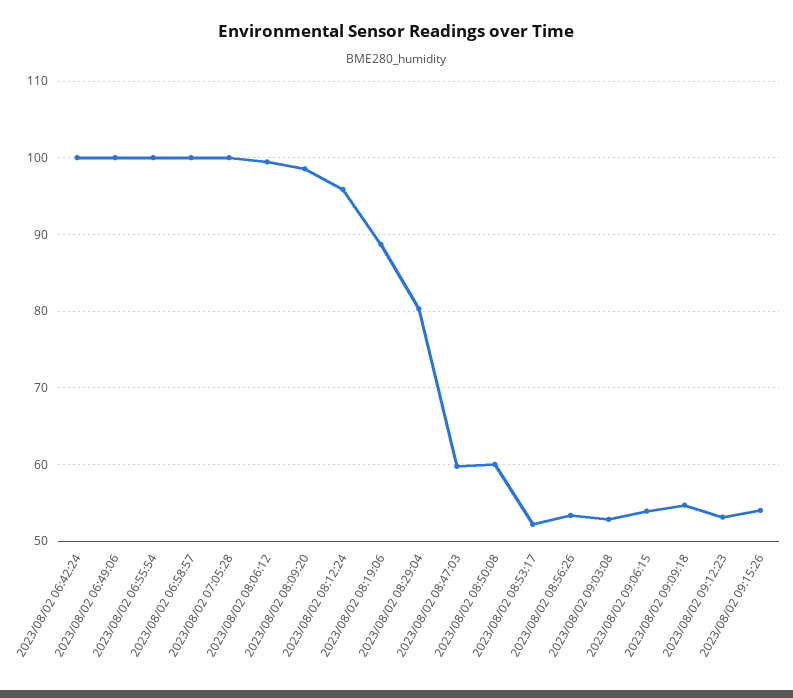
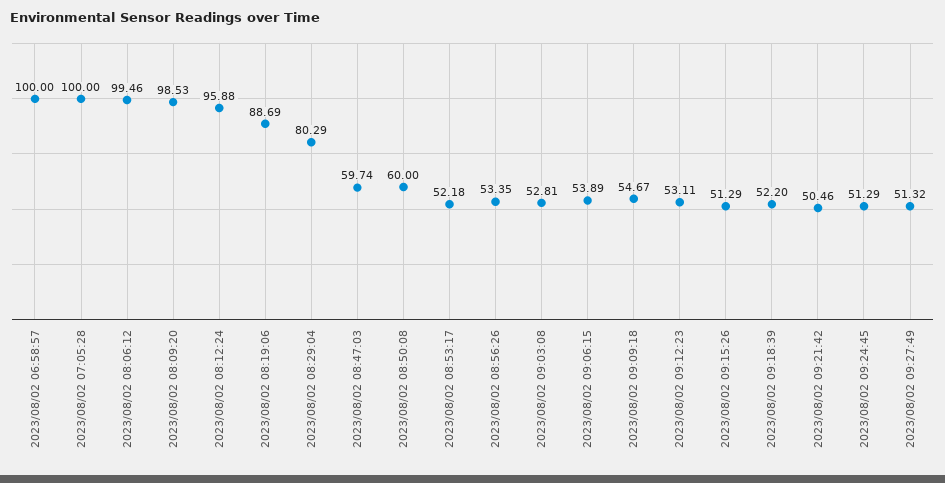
2023/08/02 06:42:24: 100 -> none
2023/08/02 06:49:06: 100 -> none
2023/08/02 06:55:54: 100 -> none
2023/08/02 09:15:26: 54 -> 51.29
2023/08/02 09:18:39: none -> 52.2
2023/08/02 09:21:42: none -> 50.46
2023/08/02 09:24:45: none -> 51.29
2023/08/02 09:27:49: none -> 51.32

